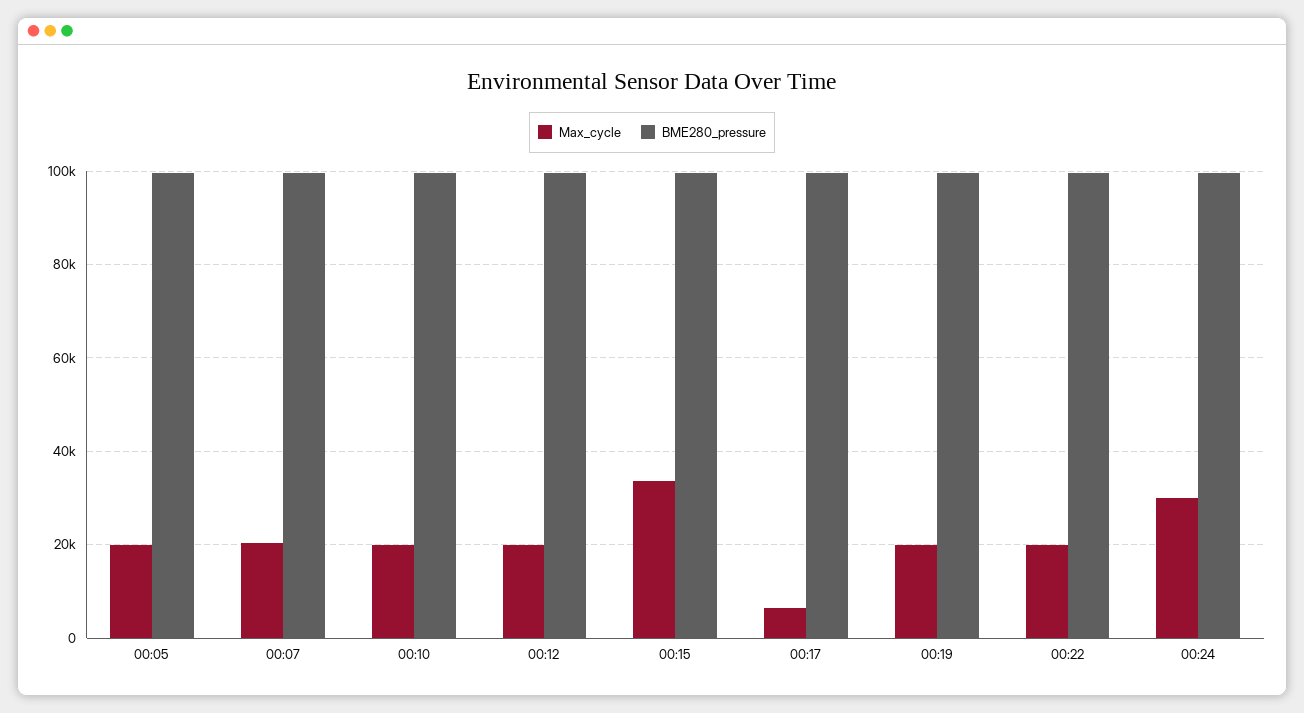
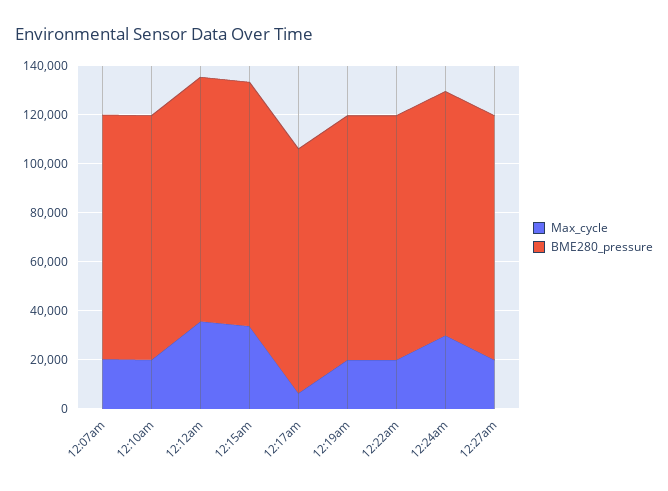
Max_cycle, 00:05: 20000 -> none
BME280_pressure, 00:05: 100000 -> none
Max_cycle, 00:12: 20000 -> 35000
Max_cycle, 12:27am: none -> 20000
BME280_pressure, 12:27am: none -> 100000

